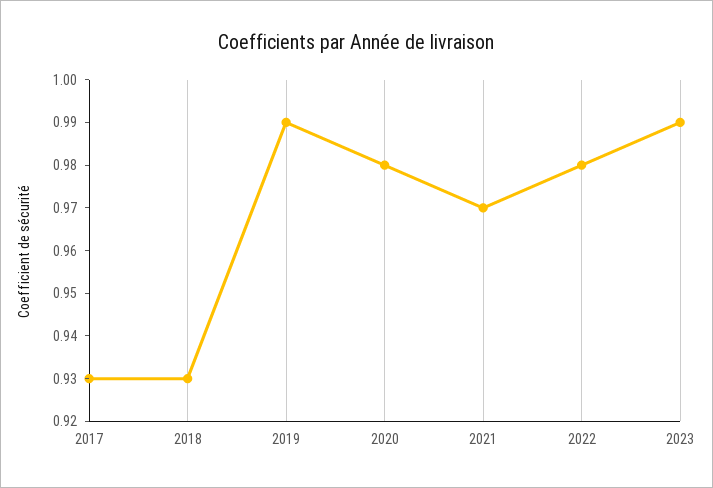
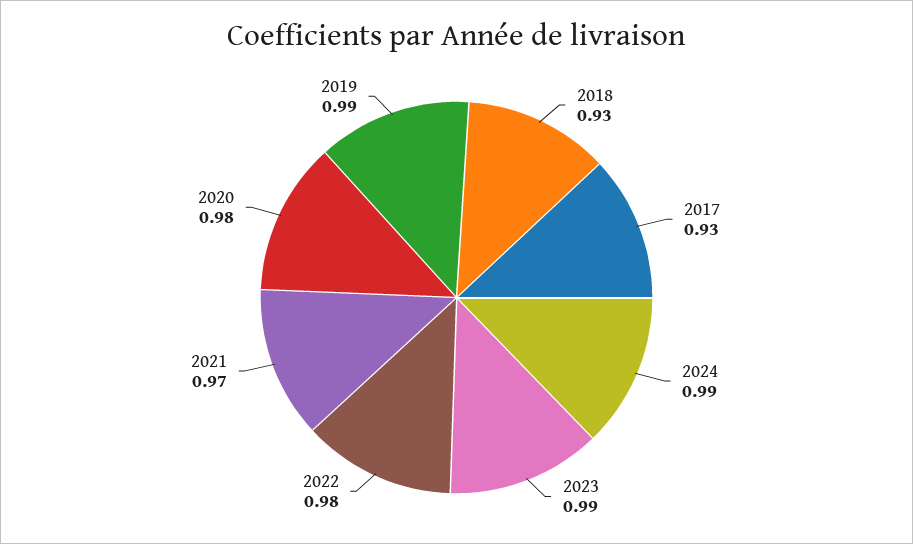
2024: none -> 0.99

